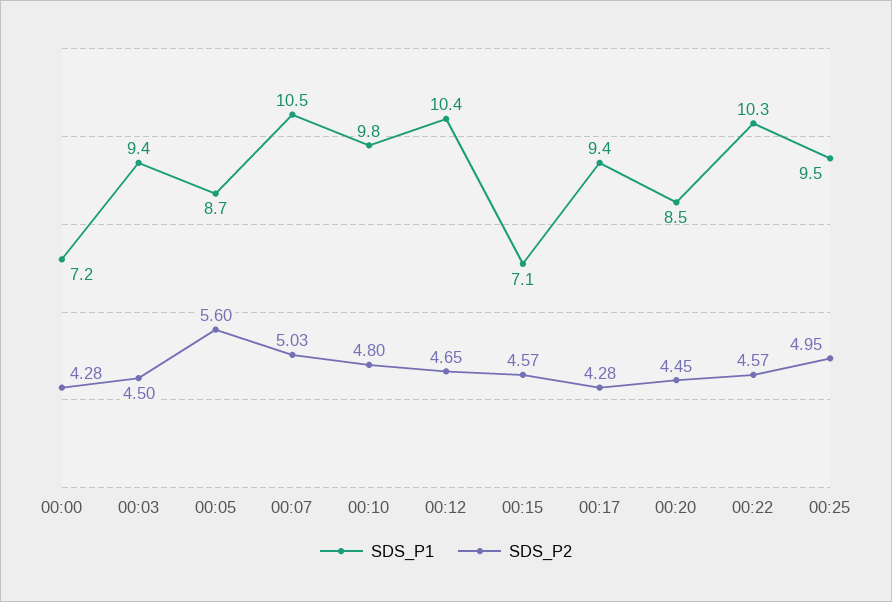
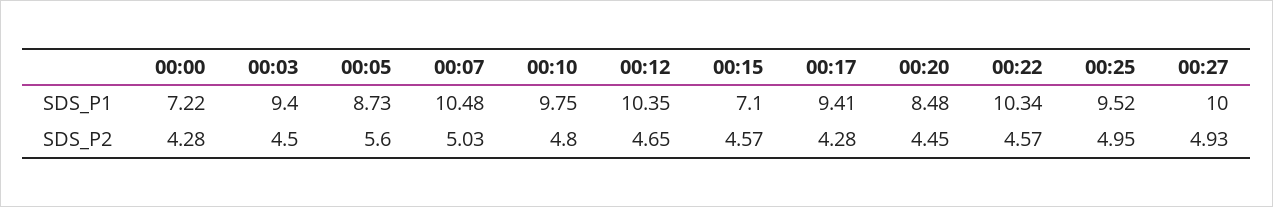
SDS_P1, 00:27: none -> 10
SDS_P2, 00:27: none -> 4.93

